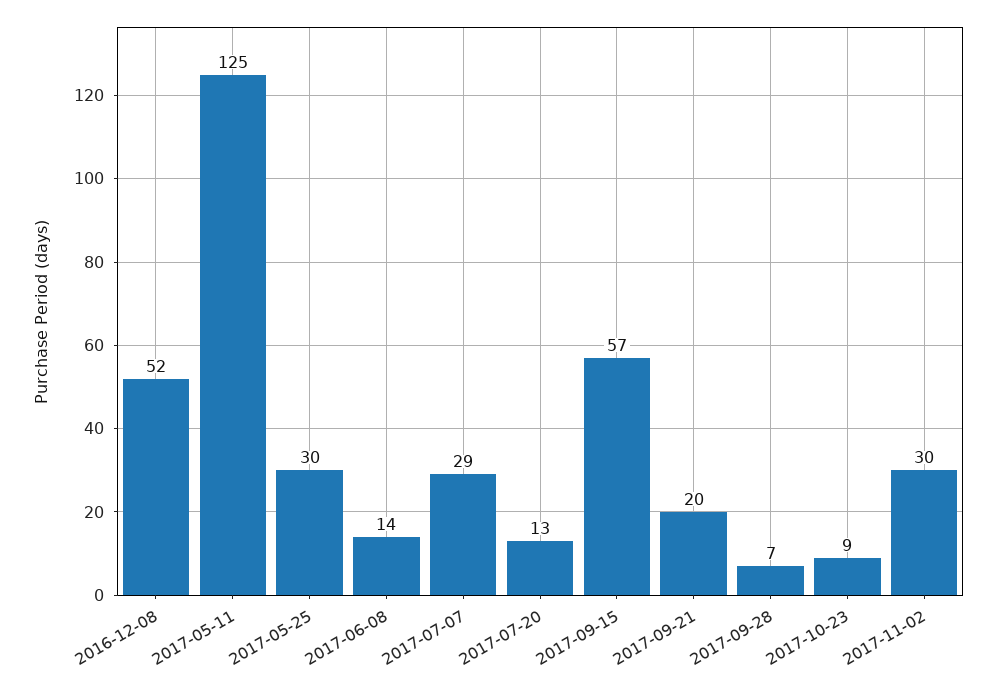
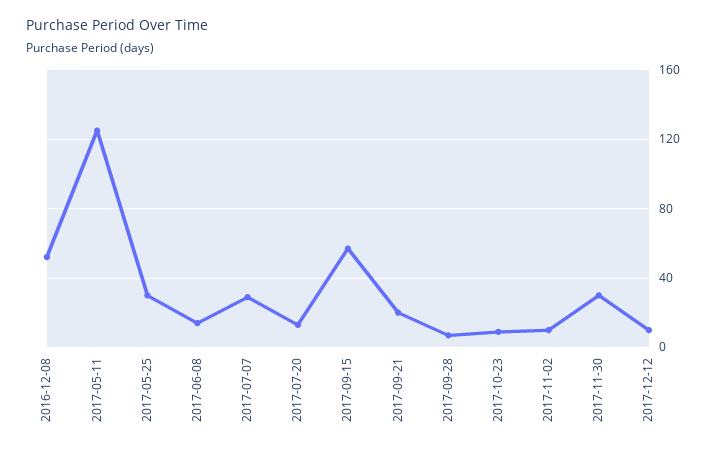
2017-11-02: 30 -> 10
2017-11-30: none -> 30
2017-12-12: none -> 10

